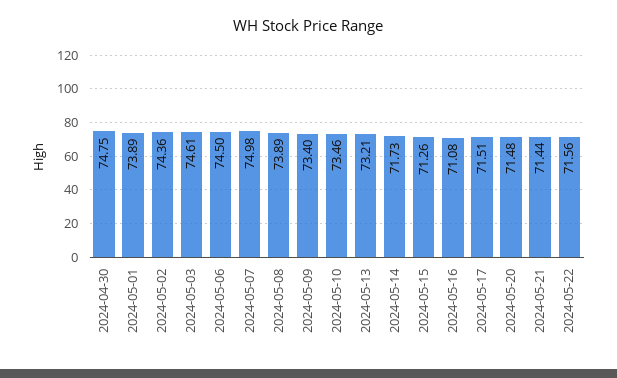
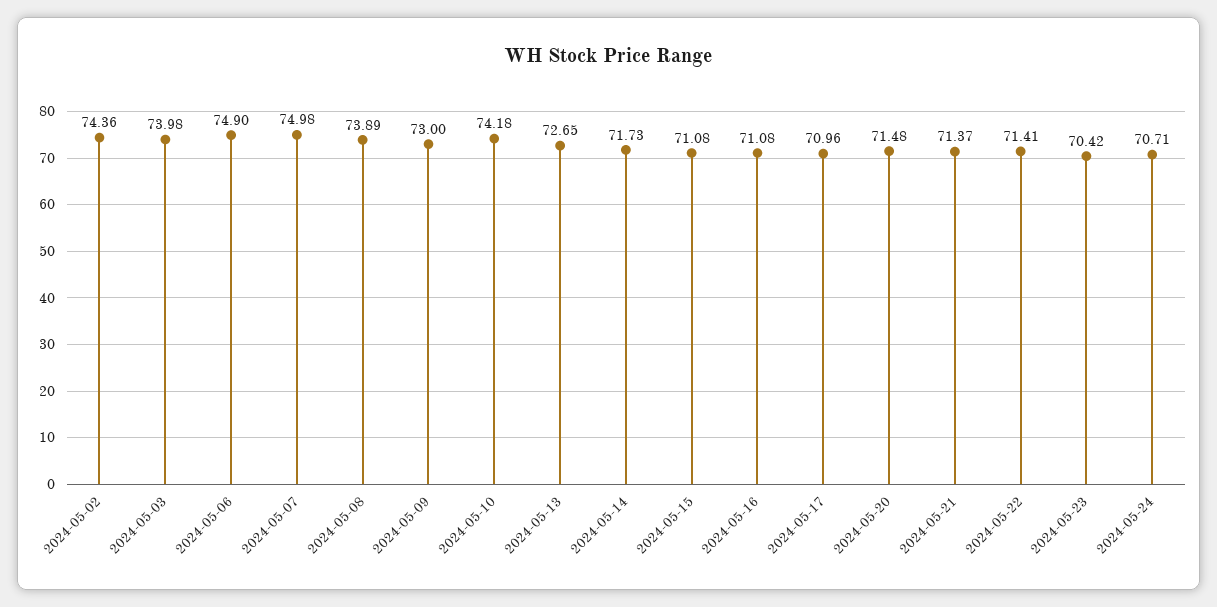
2024-04-30: 74.75 -> none
2024-05-01: 73.89 -> none
2024-05-03: 74.61 -> 73.98
2024-05-06: 74.5 -> 74.9
2024-05-09: 73.4 -> 73
2024-05-10: 73.46 -> 74.18
2024-05-13: 73.21 -> 72.65
2024-05-15: 71.26 -> 71.08
2024-05-17: 71.51 -> 70.96
2024-05-21: 71.44 -> 71.37
2024-05-22: 71.56 -> 71.41
2024-05-23: none -> 70.42
2024-05-24: none -> 70.71

